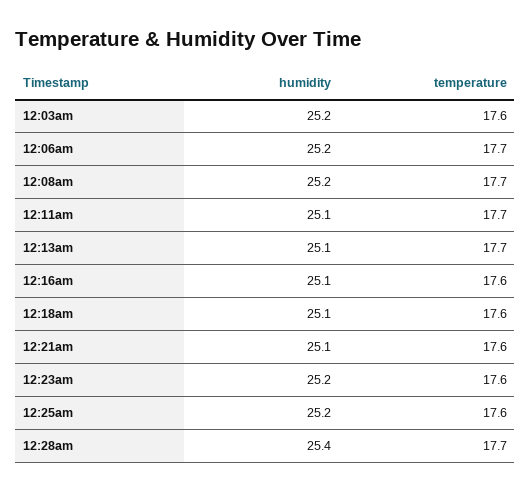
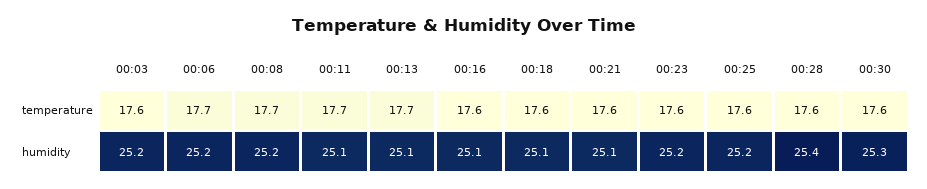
temperature, 12:28am: 17.7 -> 17.6
temperature, 00:30: none -> 17.6
humidity, 00:30: none -> 25.3

